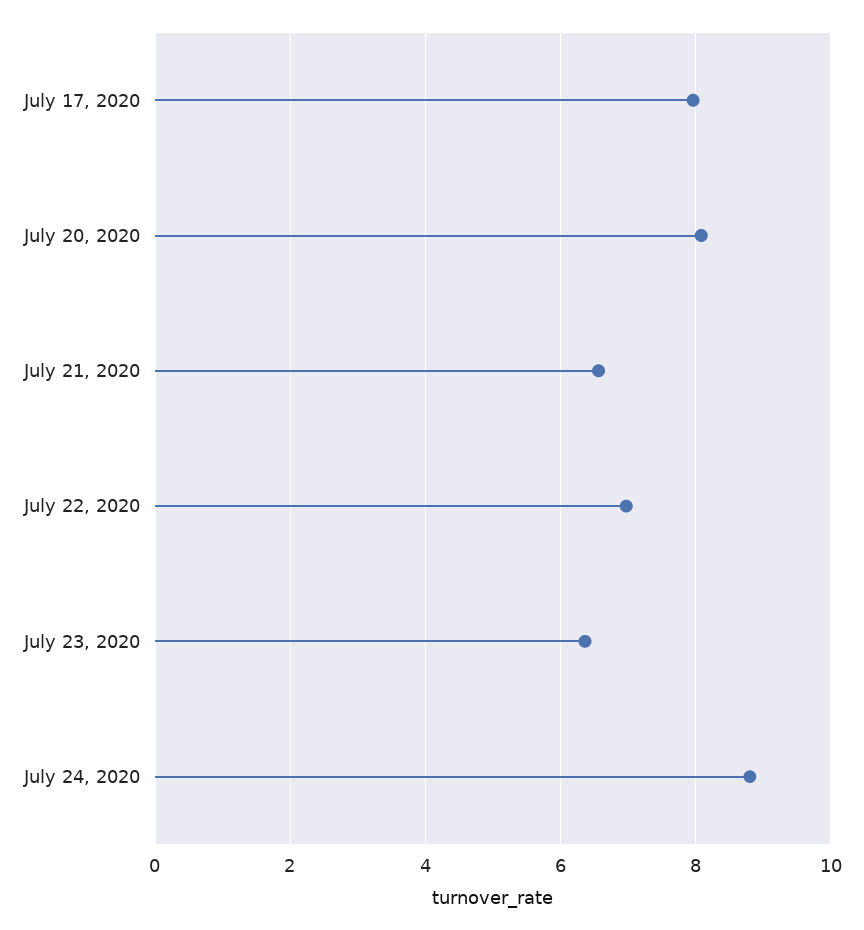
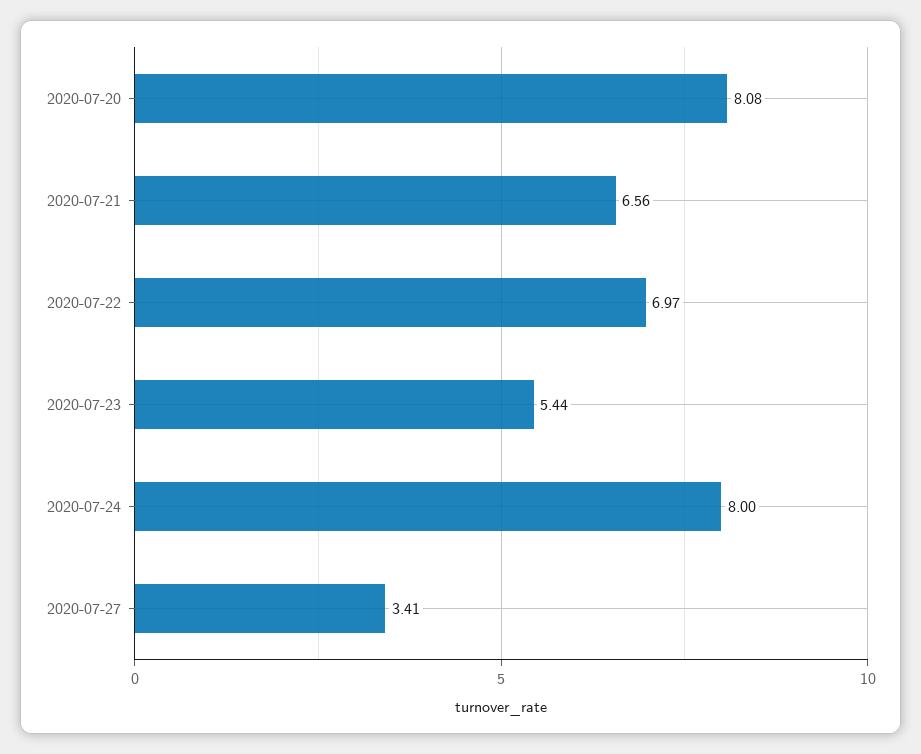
July 17, 2020: 8 -> none
July 23, 2020: 6.4 -> 5.44
July 24, 2020: 8.8 -> 8
2020-07-27: none -> 3.41

